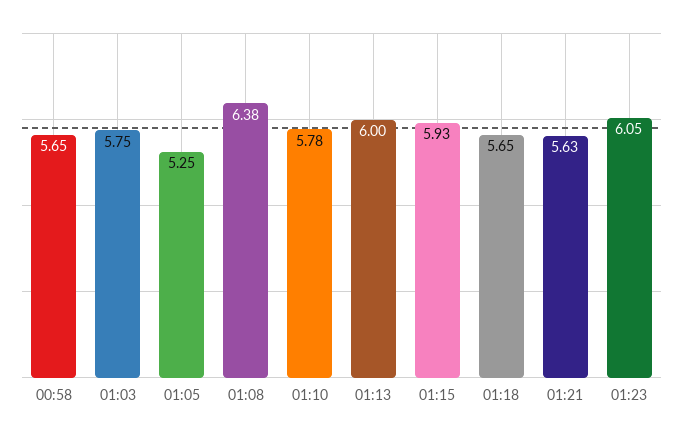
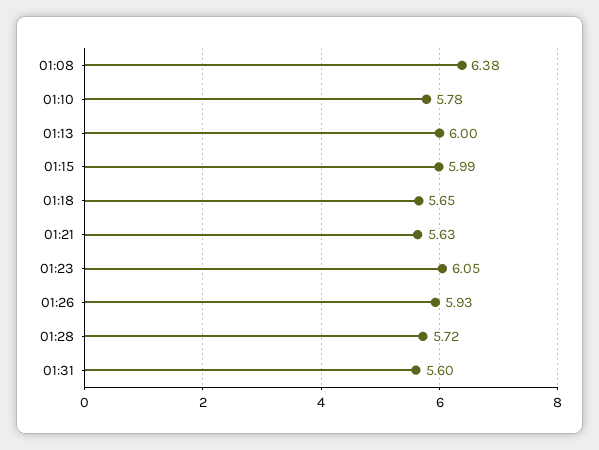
00:58: 5.65 -> none
01:03: 5.75 -> none
01:05: 5.25 -> none
01:15: 5.93 -> 5.99
01:26: none -> 5.93
01:28: none -> 5.72
01:31: none -> 5.6

